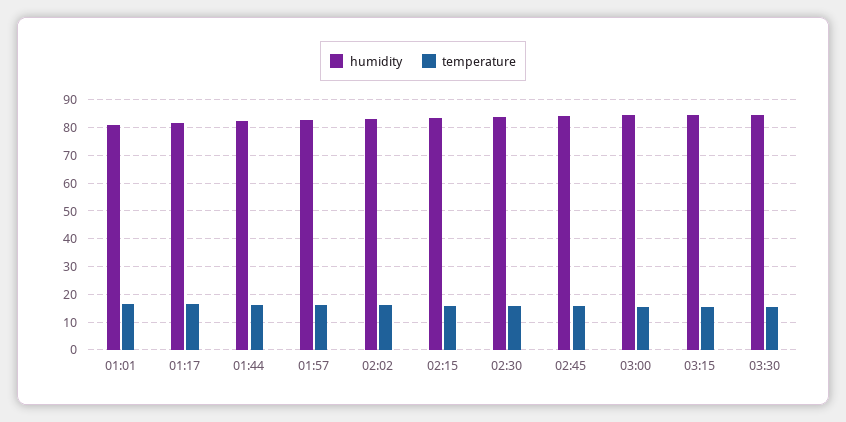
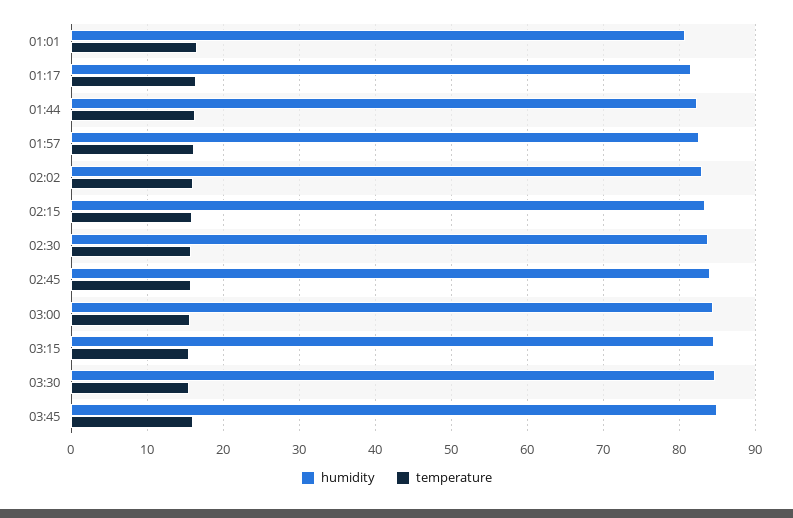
humidity, 03:45: none -> 85
temperature, 03:45: none -> 16

